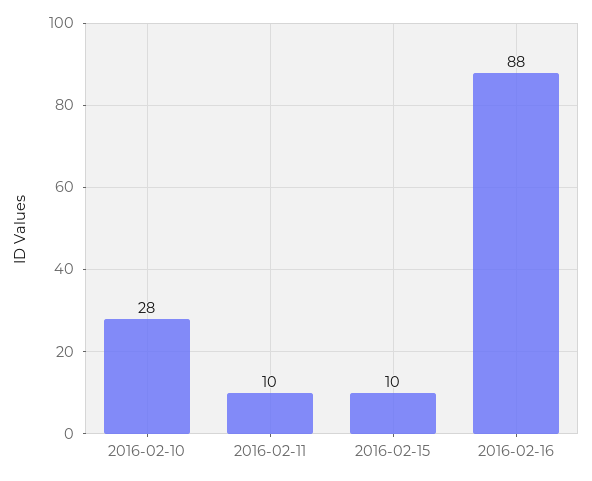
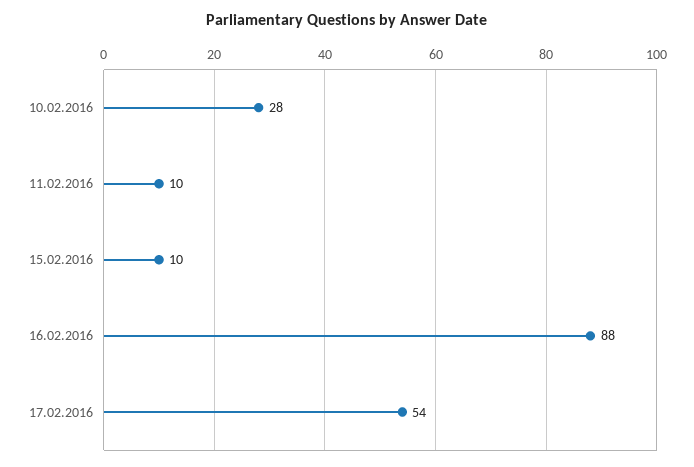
17.02.2016: none -> 54

